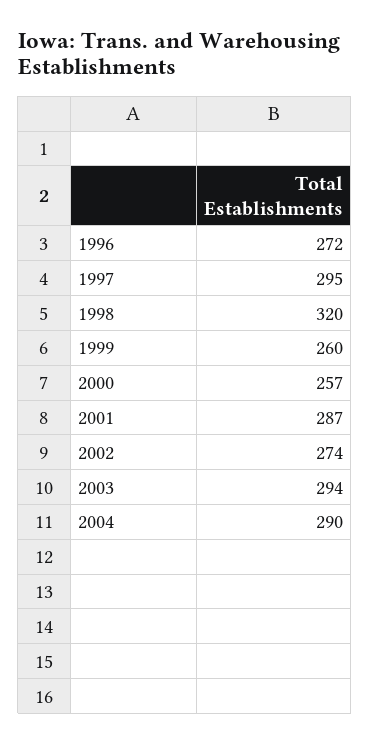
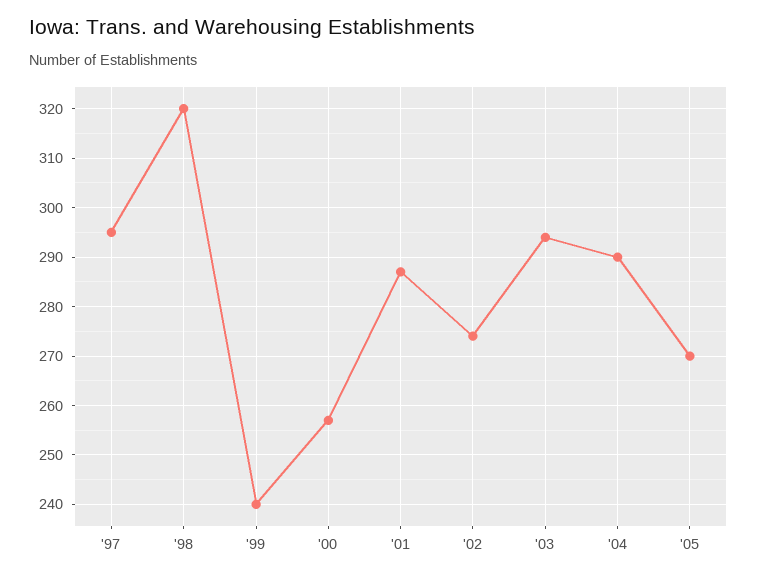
1996: 272 -> none
1999: 260 -> 240
'05: none -> 270

